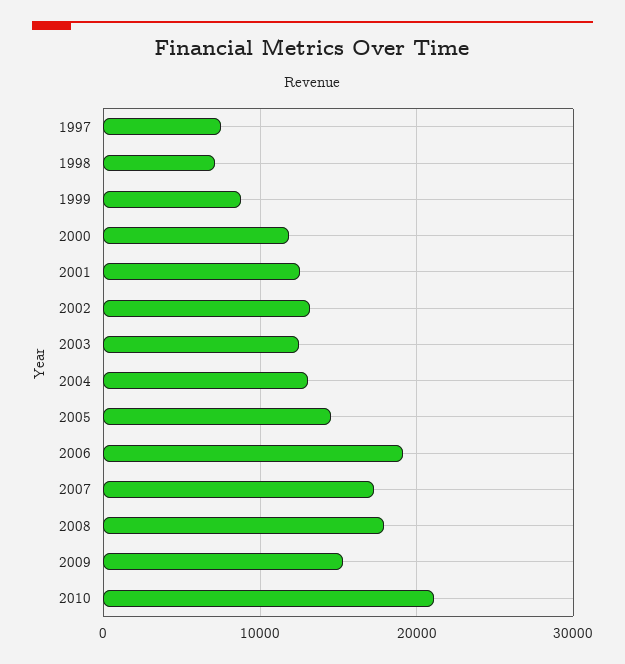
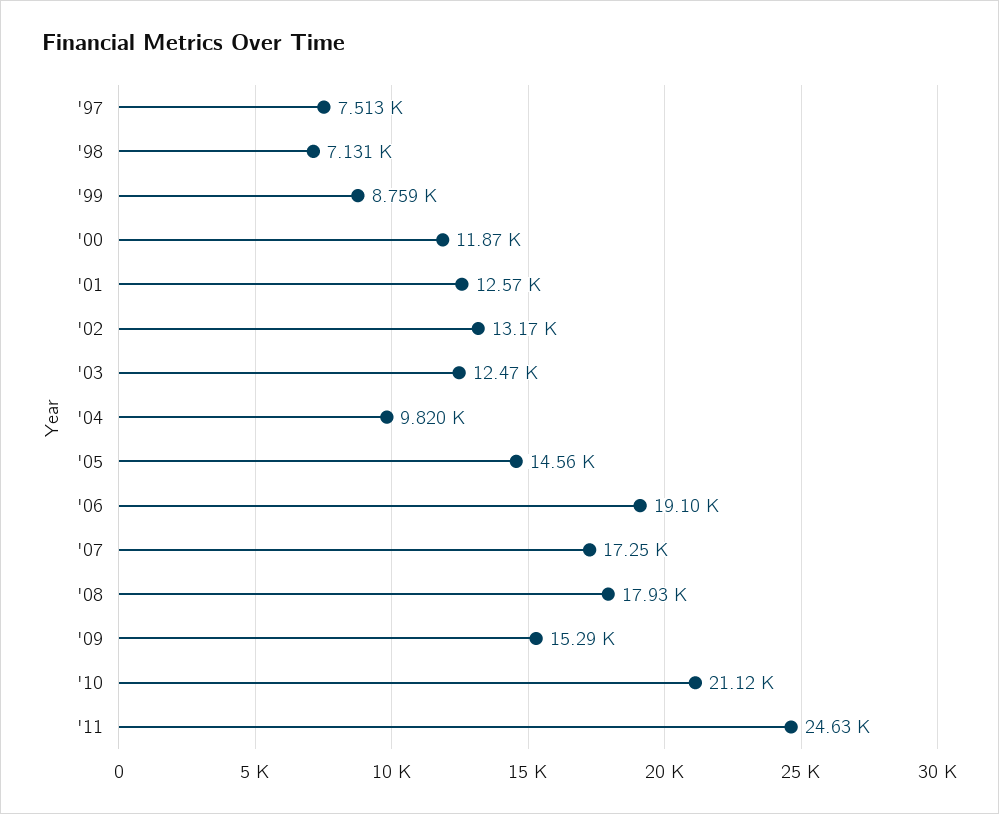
2004: 13000 -> 9820
'11: none -> 24630

